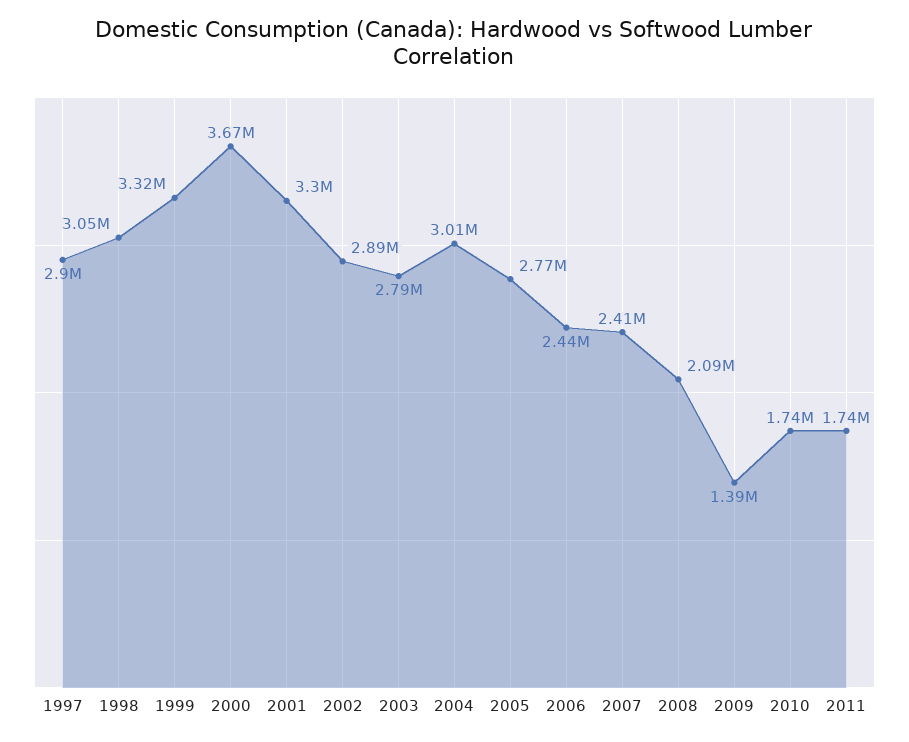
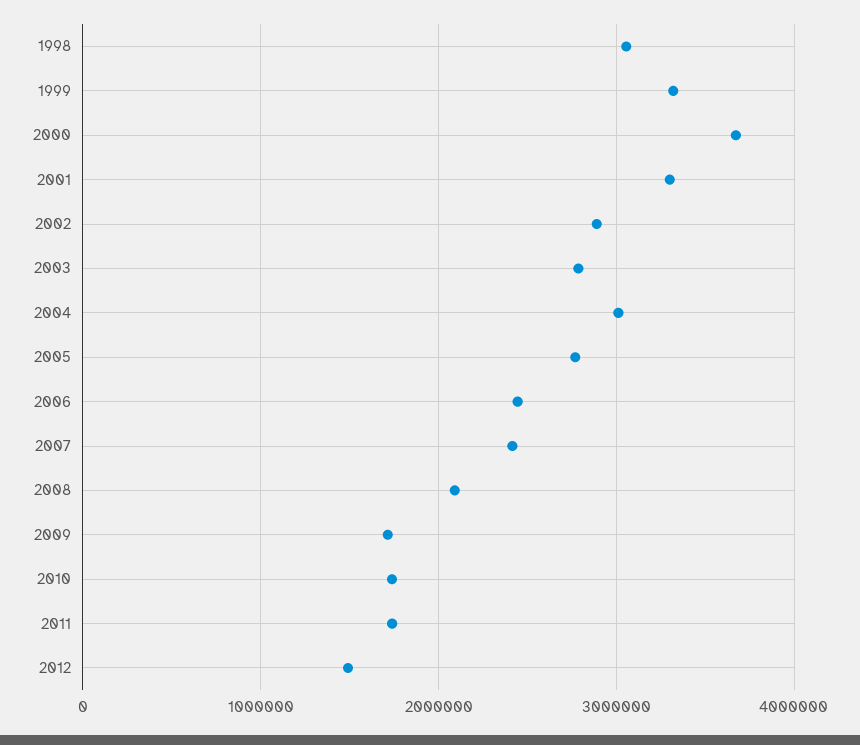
1997: 2900000 -> none
2009: 1390000 -> 1700000
2012: none -> 1500000

